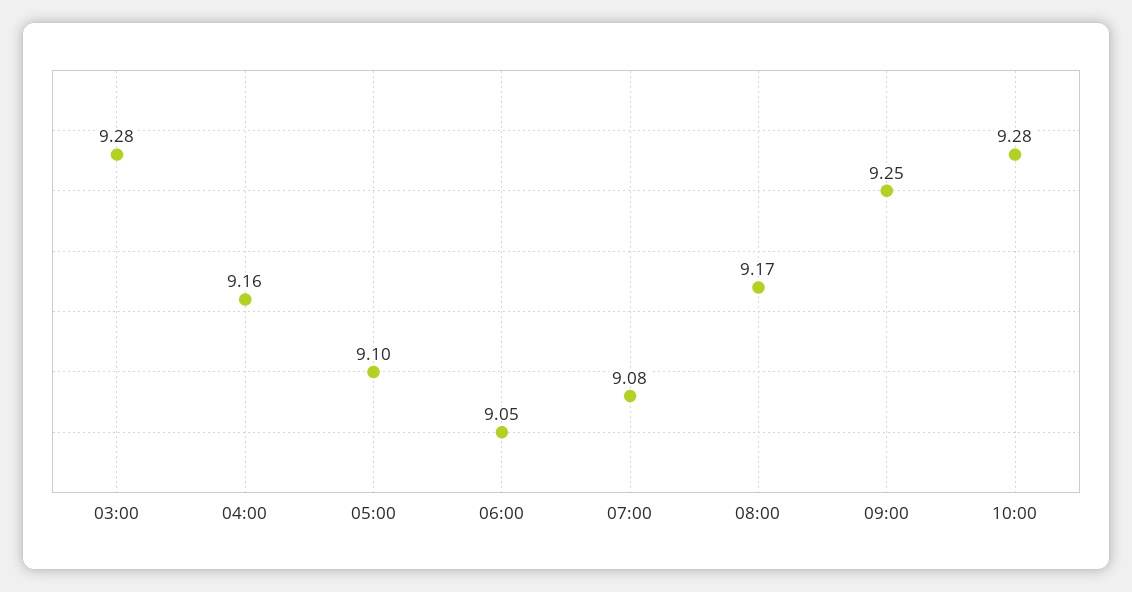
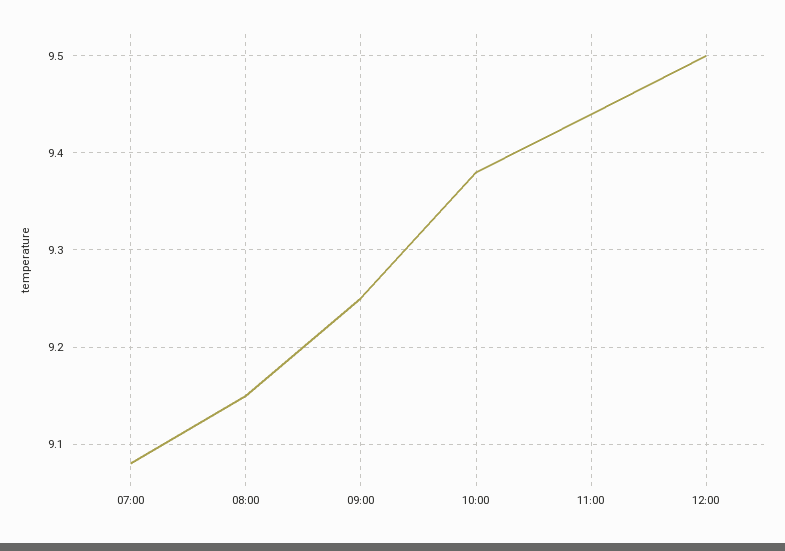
03:00: 9.28 -> none
04:00: 9.16 -> none
05:00: 9.1 -> none
06:00: 9.05 -> none
08:00: 9.17 -> 9.15
10:00: 9.28 -> 9.38
11:00: none -> 9.44
12:00: none -> 9.5

